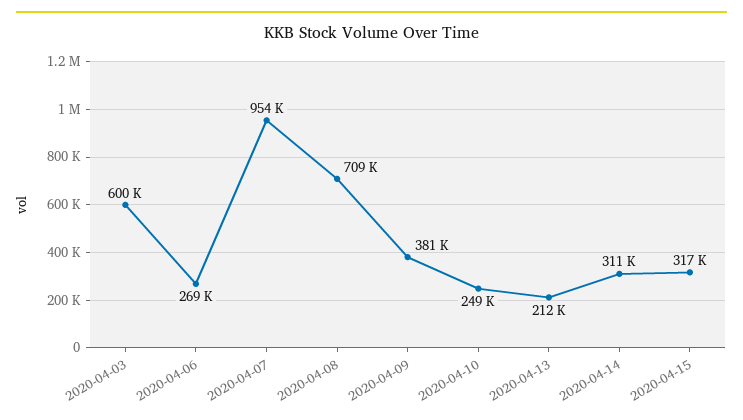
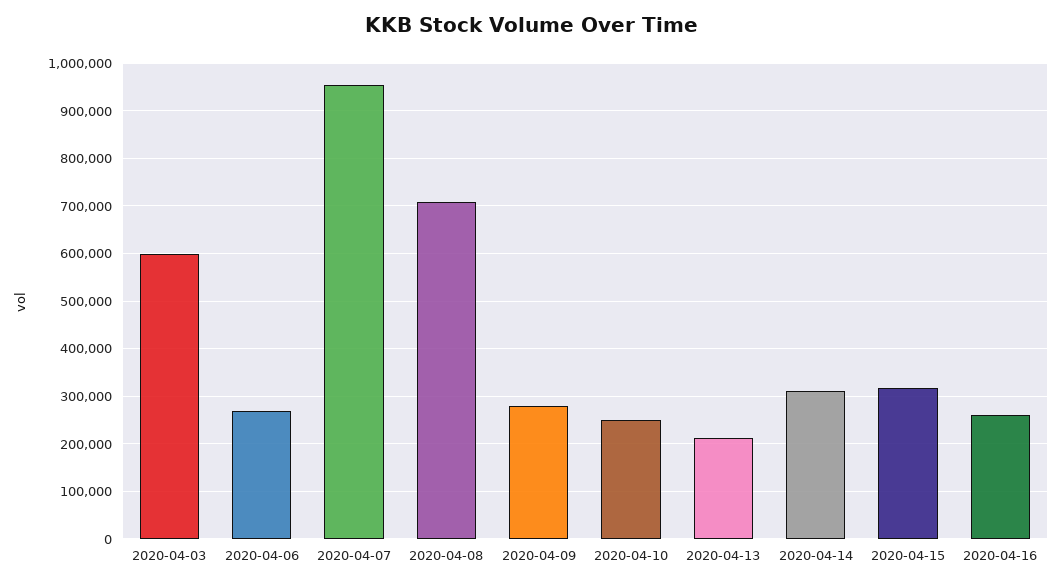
2020-04-09: 381000 -> 280000
2020-04-16: none -> 260000

